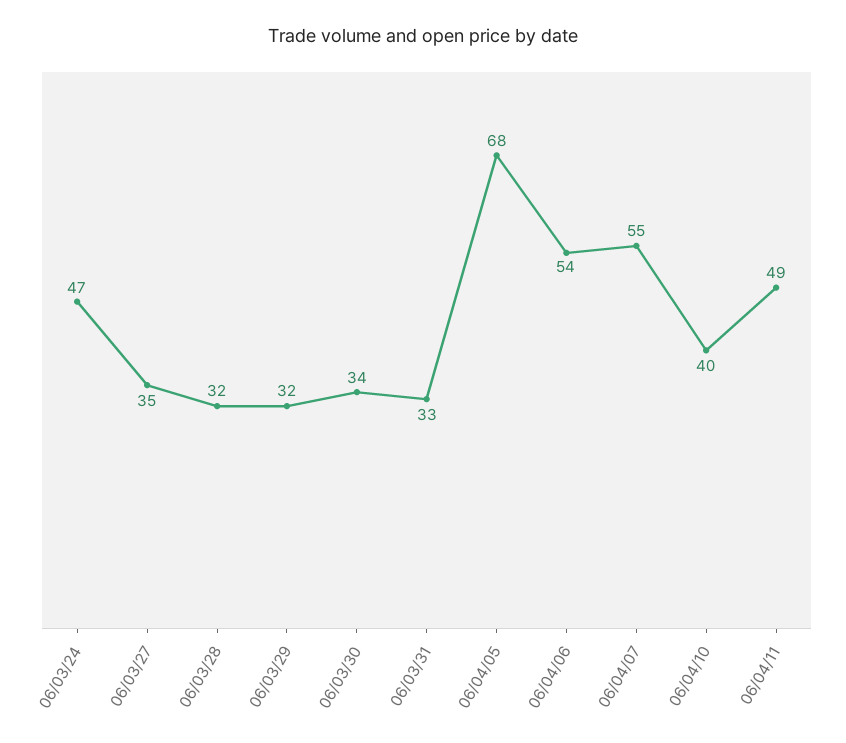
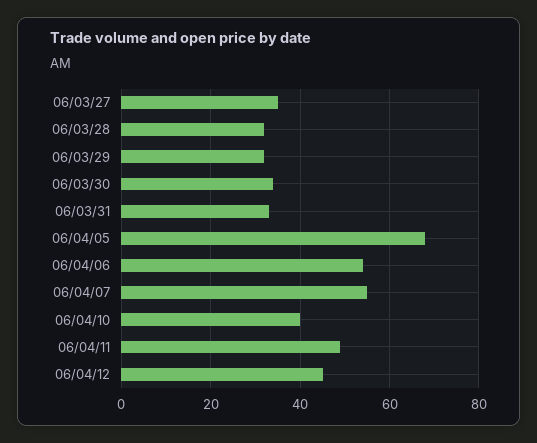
06/03/24: 47 -> none
06/04/12: none -> 45

